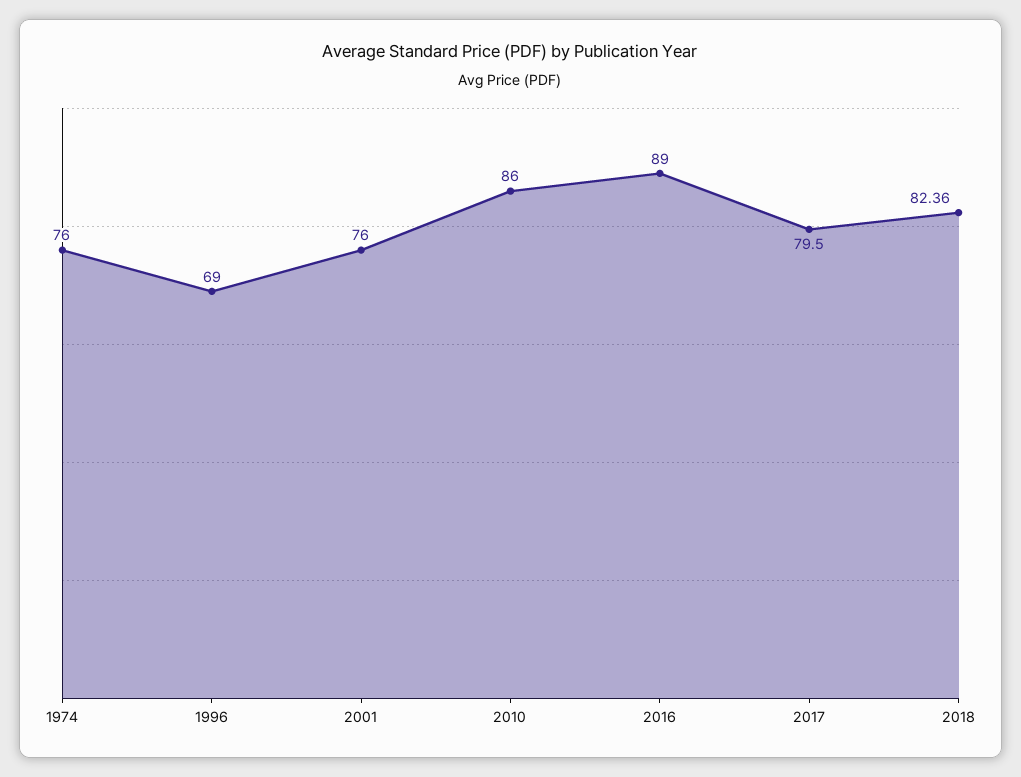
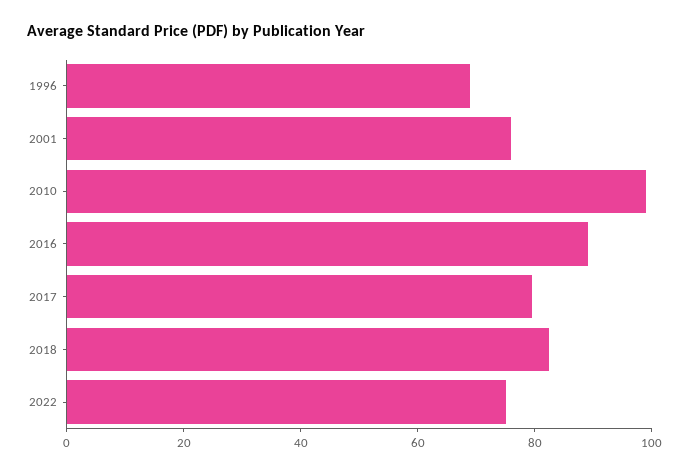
1974: 76 -> none
2010: 86 -> 100
2022: none -> 75

